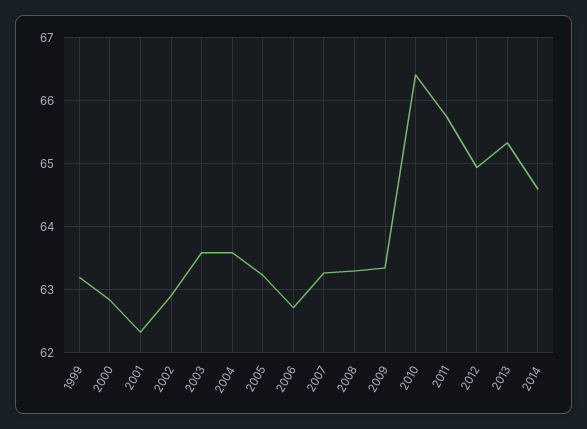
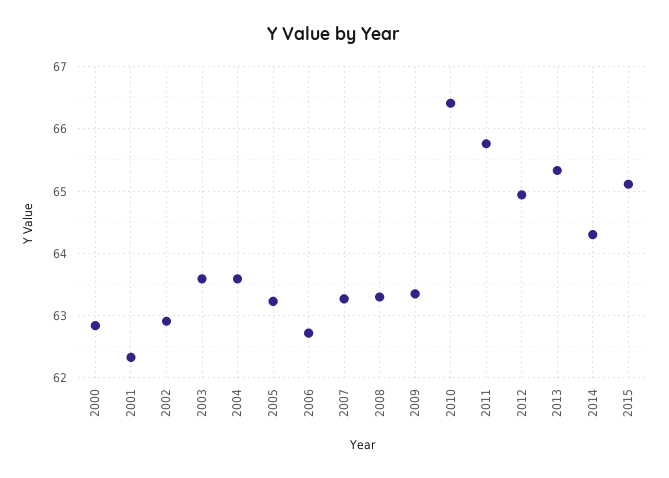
1999: 63.2 -> none
2014: 64.6 -> 64.3
2015: none -> 65.1

